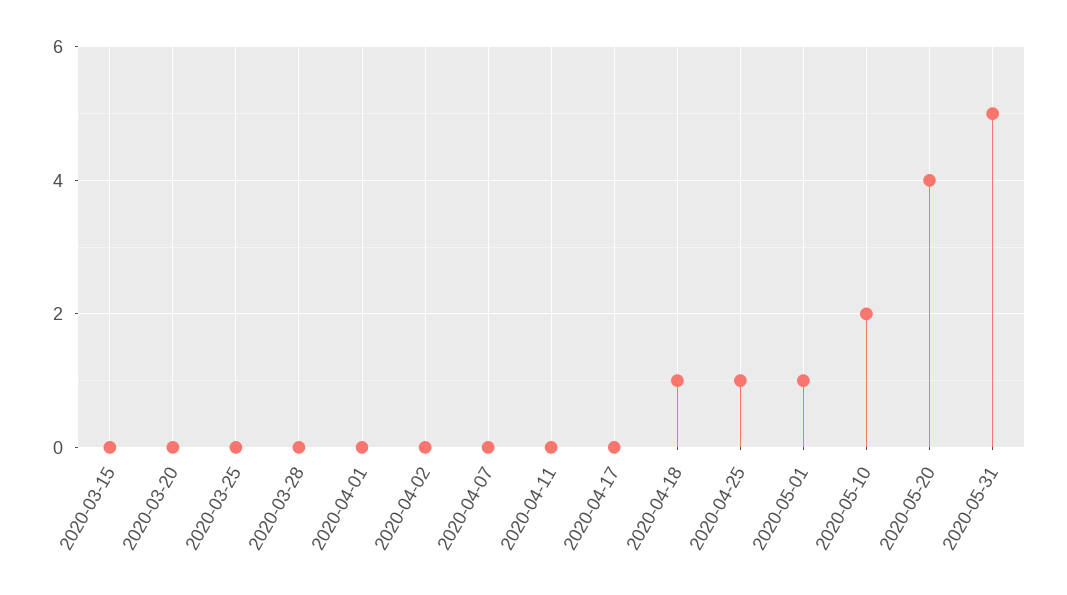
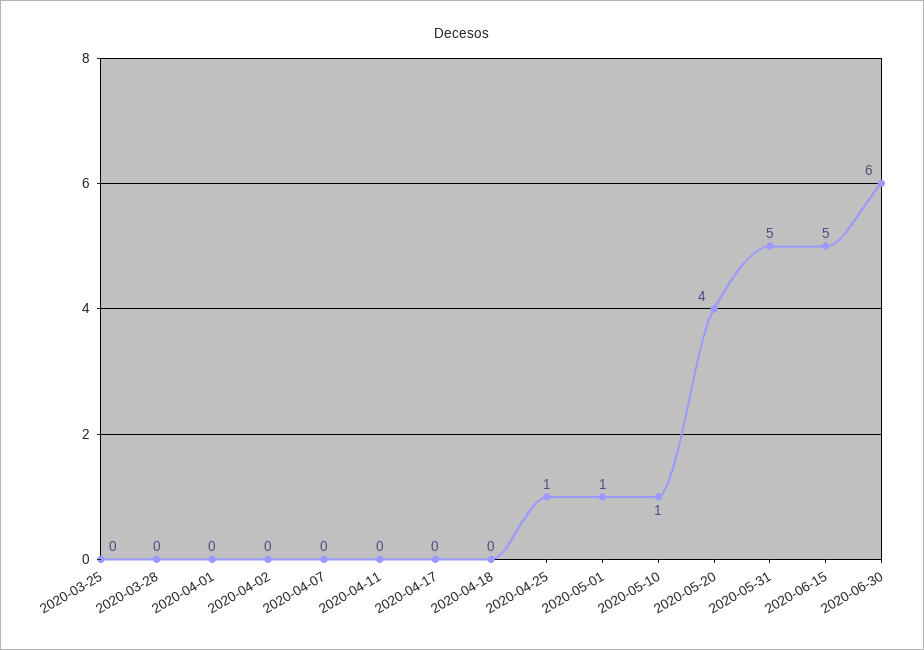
2020-03-15: 0 -> none
2020-03-20: 0 -> none
2020-04-18: 1 -> 0
2020-05-10: 2 -> 1
2020-06-15: none -> 5
2020-06-30: none -> 6

